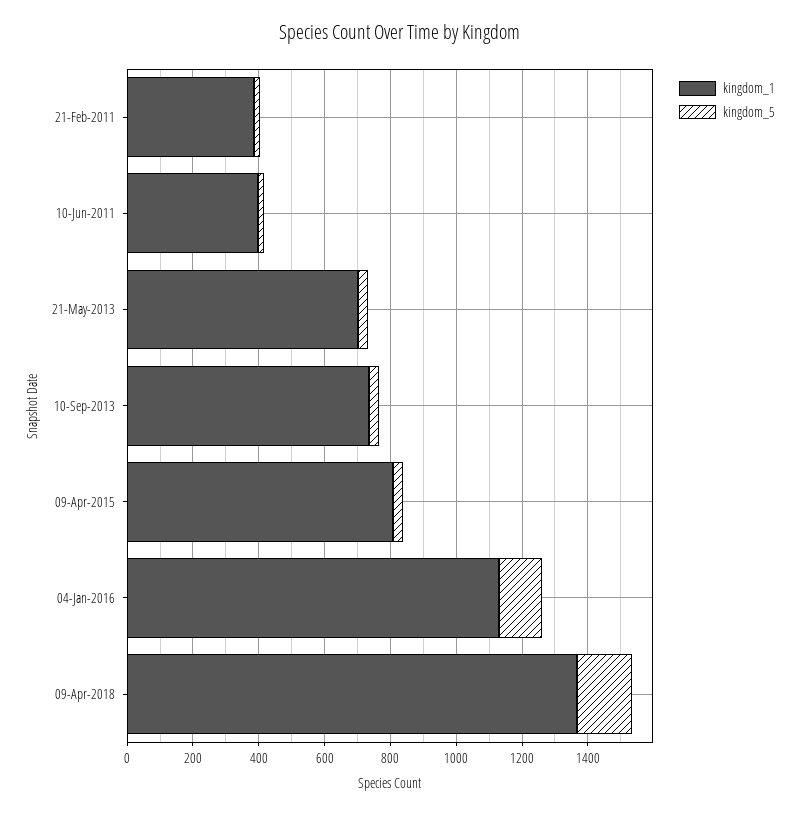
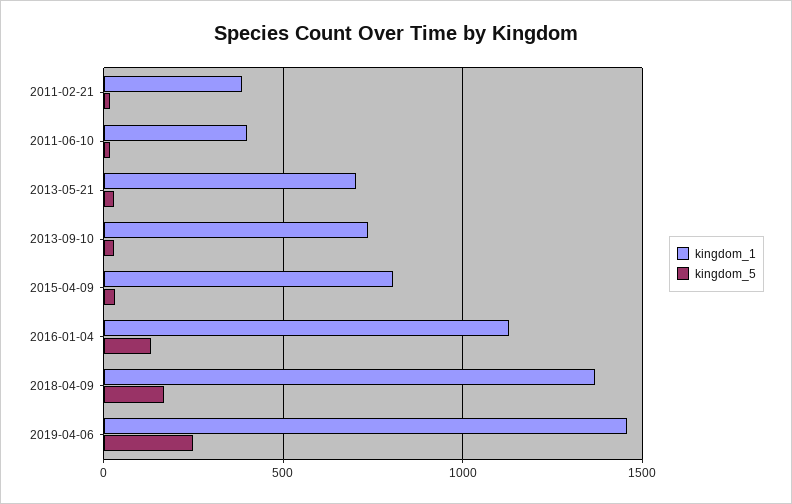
kingdom_1, 2019-04-06: none -> 1450
kingdom_5, 2019-04-06: none -> 250

